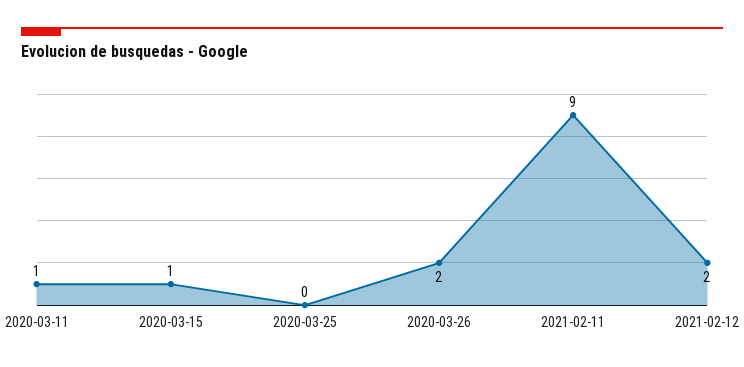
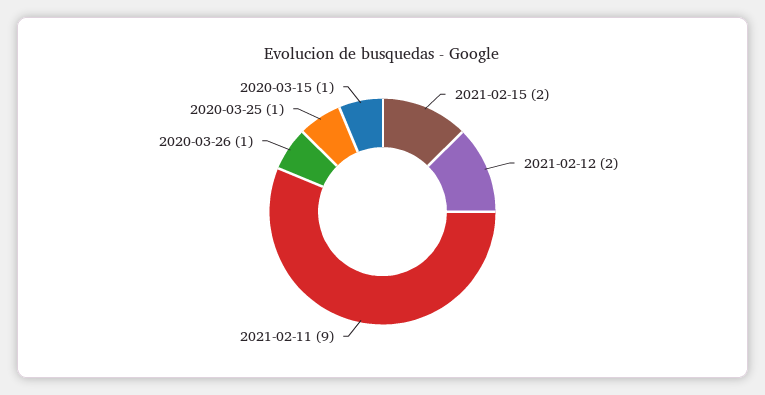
2020-03-11: 1 -> none
2020-03-25: 0 -> 1
2020-03-26: 2 -> 1
2021-02-15: none -> 2

